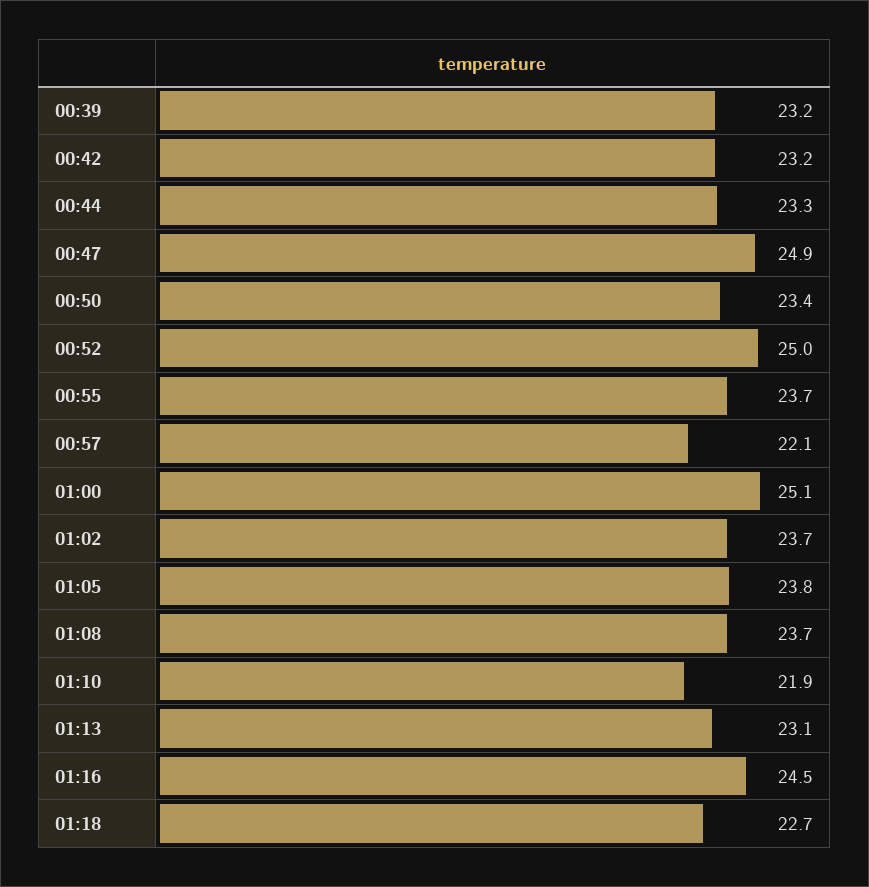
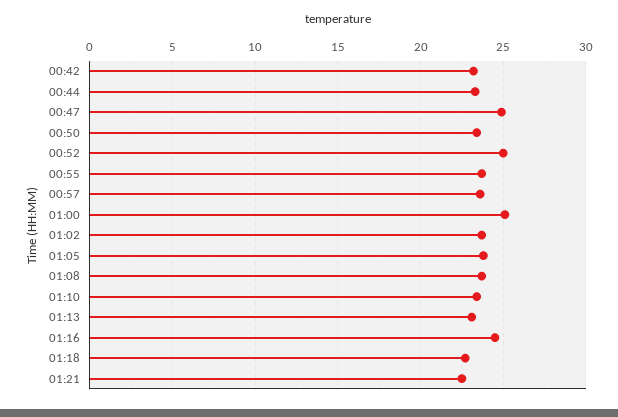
00:39: 23.2 -> none
00:57: 22.1 -> 23.5
01:10: 21.9 -> 23.5
01:21: none -> 22.5

